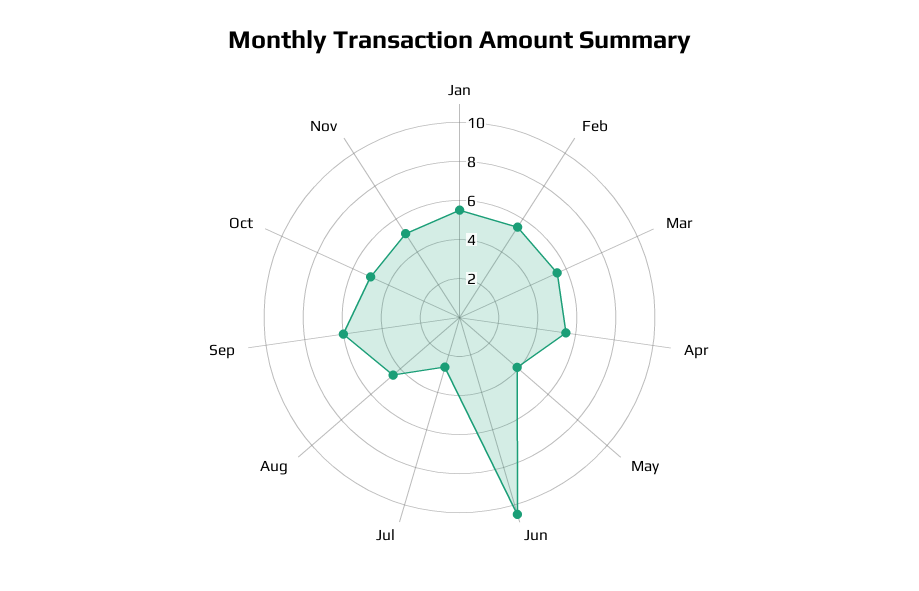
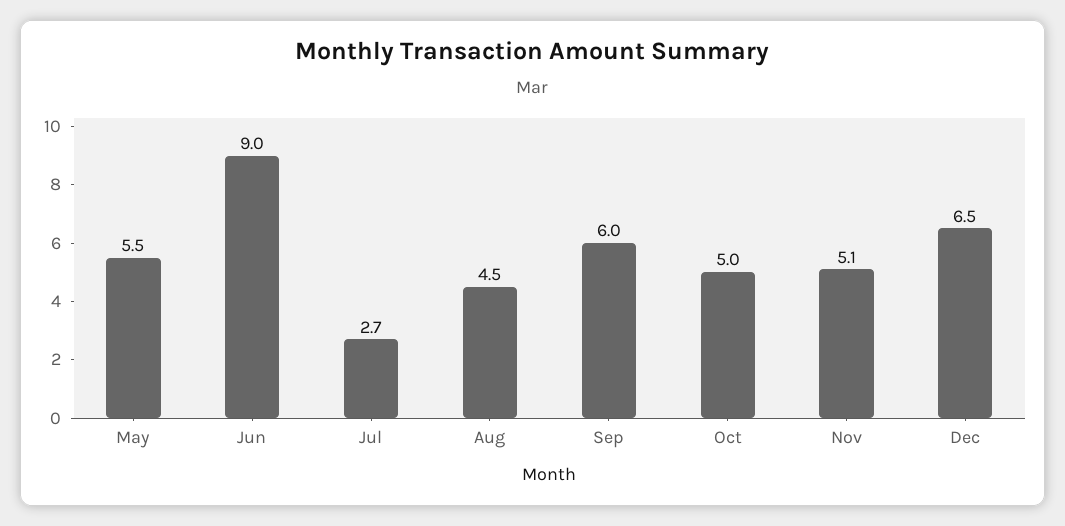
Jan: 5.5 -> none
Feb: 5.5 -> none
Mar: 5.5 -> none
Apr: 5.5 -> none
May: 4 -> 5.5
Jun: 10.5 -> 9
Dec: none -> 6.5

